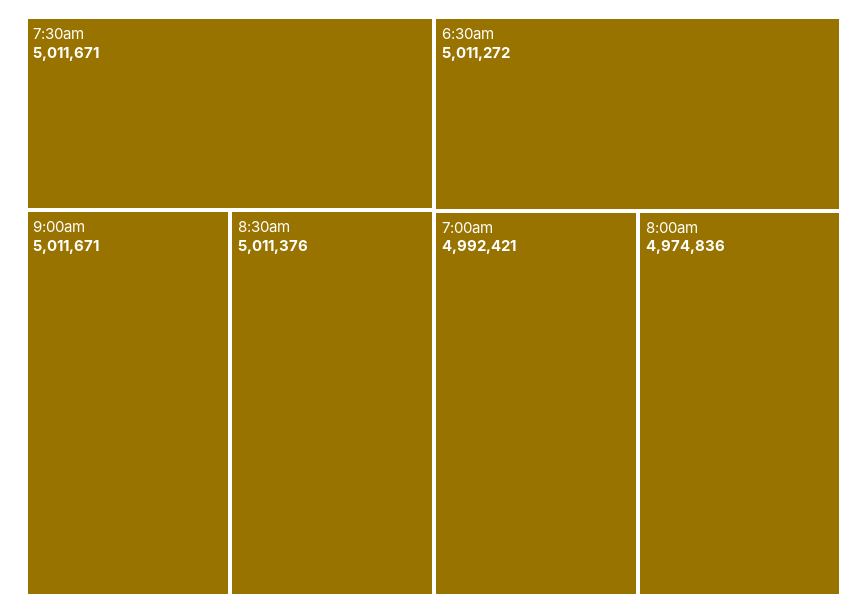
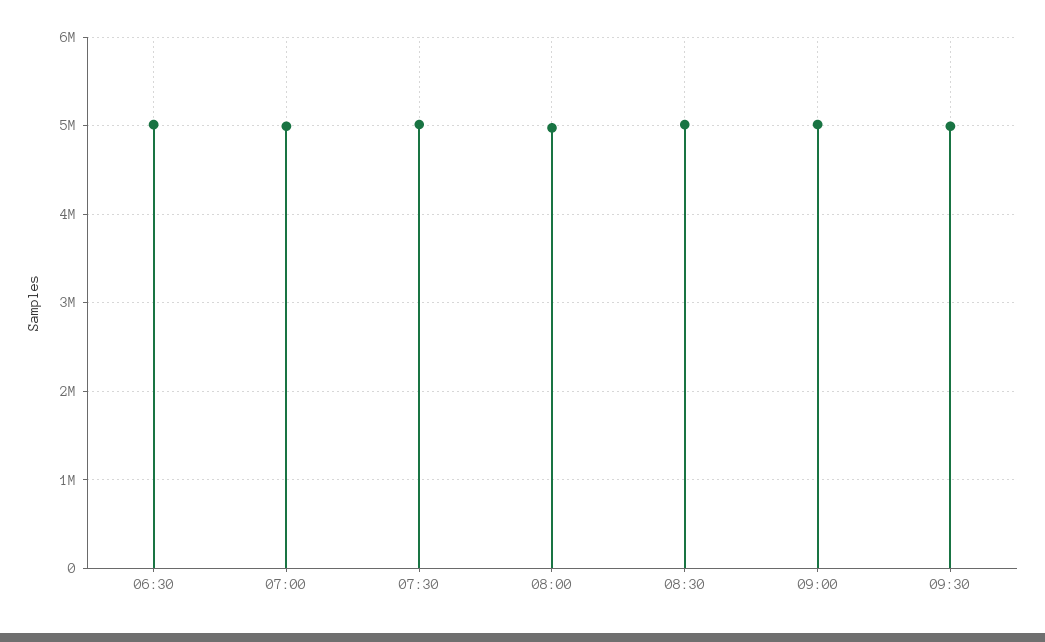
09:30: none -> 5000000

